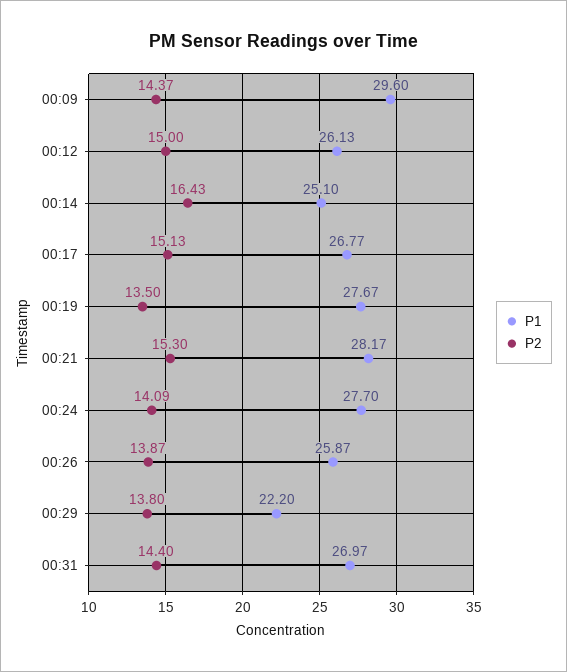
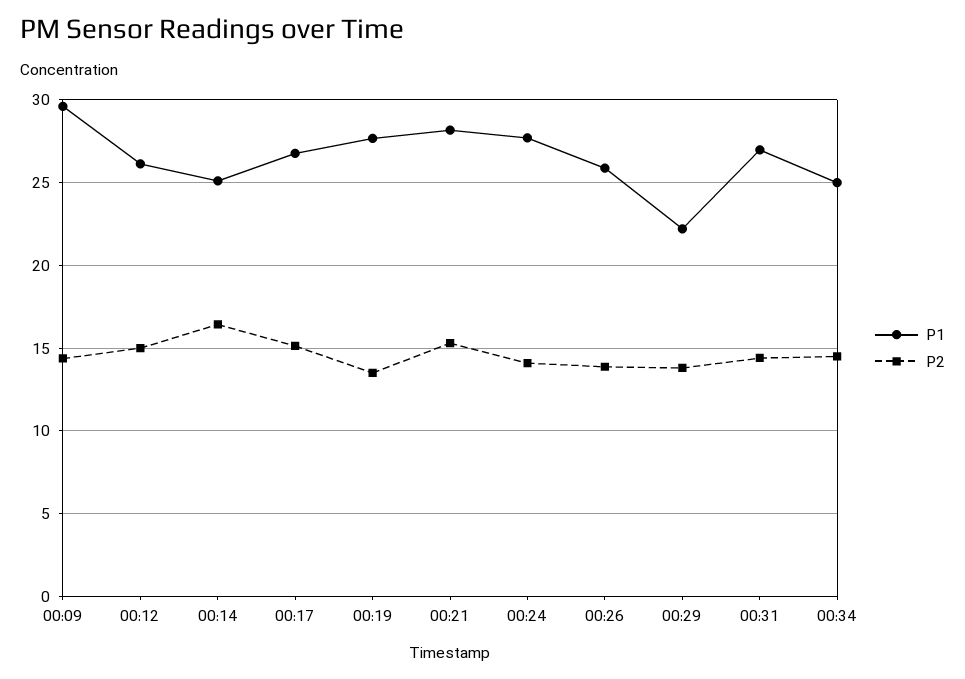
P1, 00:34: none -> 25
P2, 00:34: none -> 14.5

